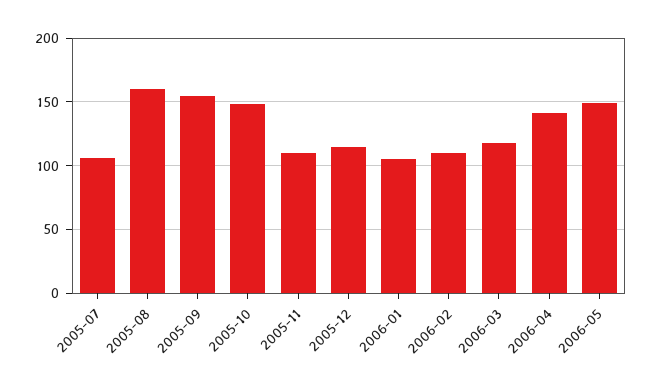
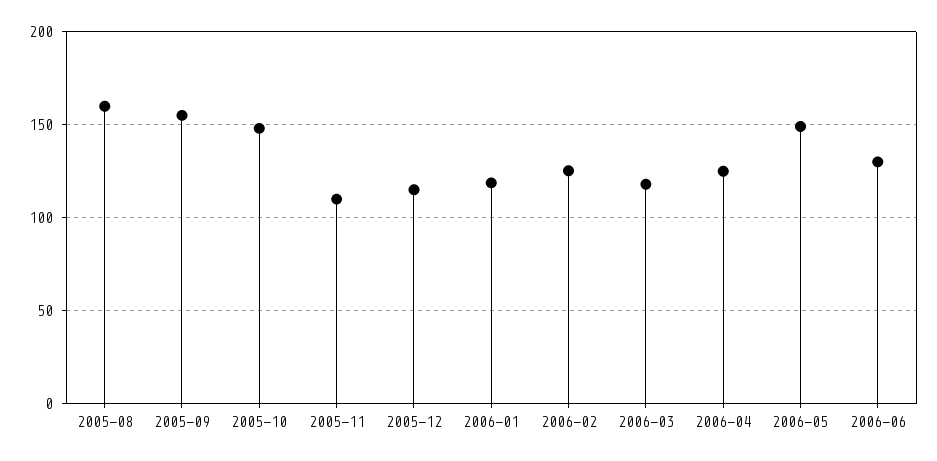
2005-07: 105 -> none
2006-01: 105 -> 120
2006-02: 110 -> 125
2006-04: 140 -> 125
2006-06: none -> 130

